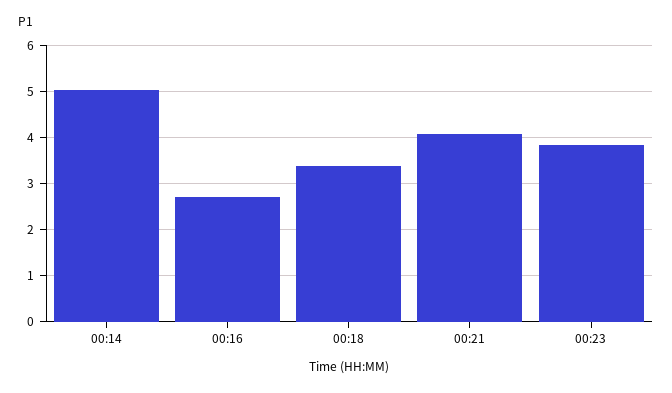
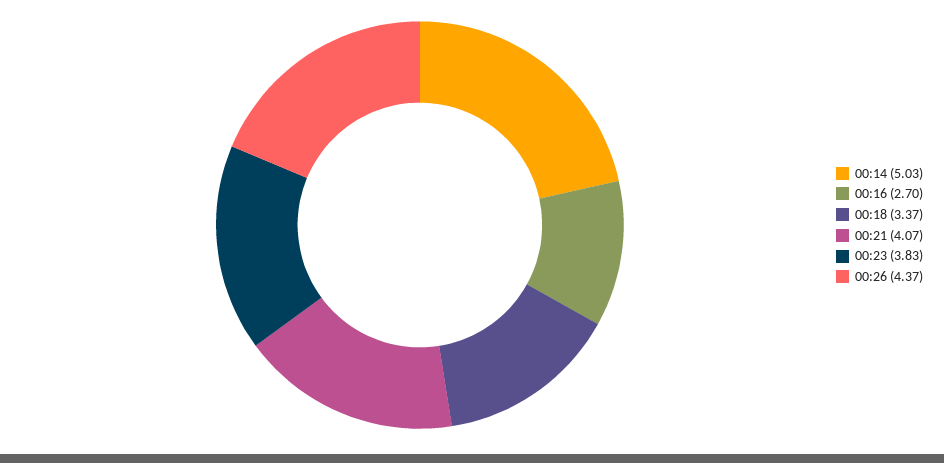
00:26: none -> 4.37

